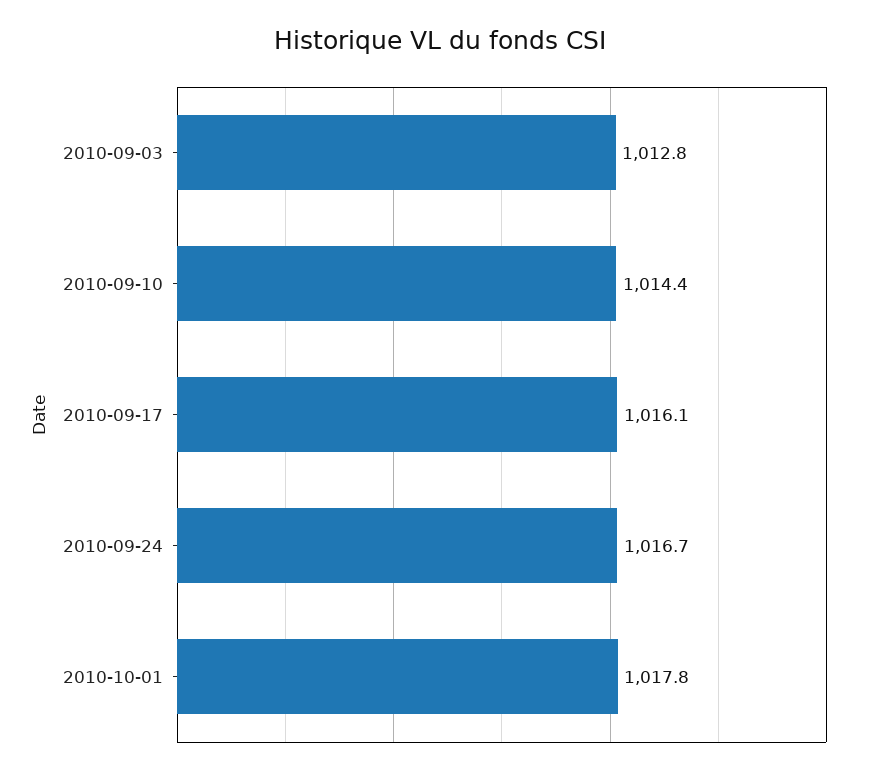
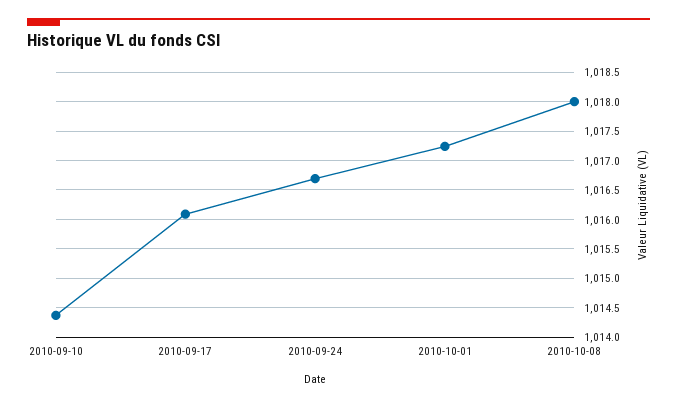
2010-09-03: 1012.8 -> none
2010-10-01: 1017.8 -> 1017.25
2010-10-08: none -> 1018

